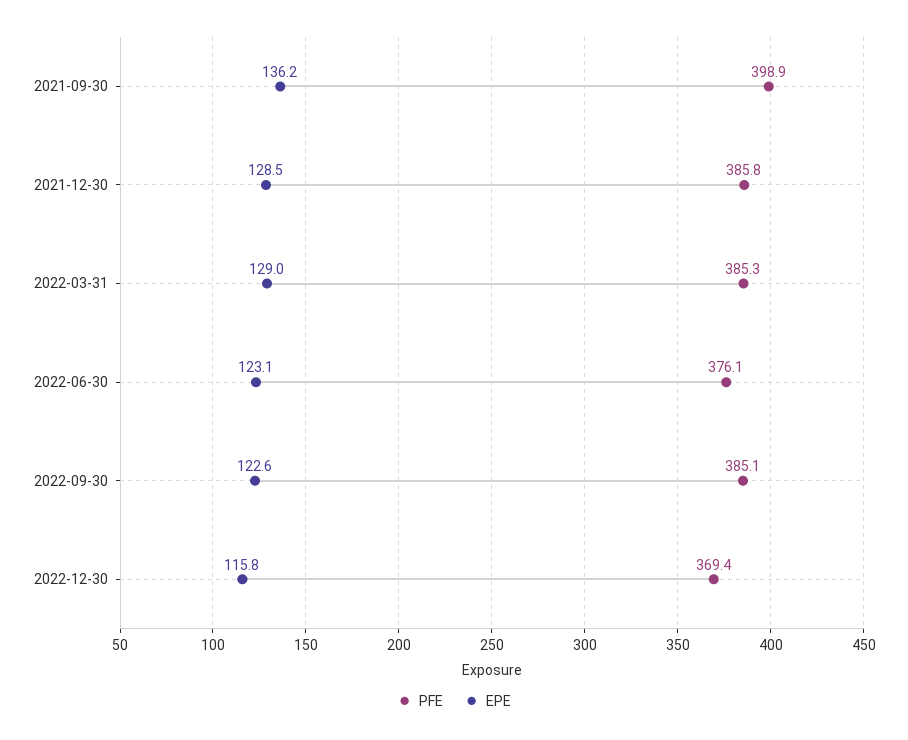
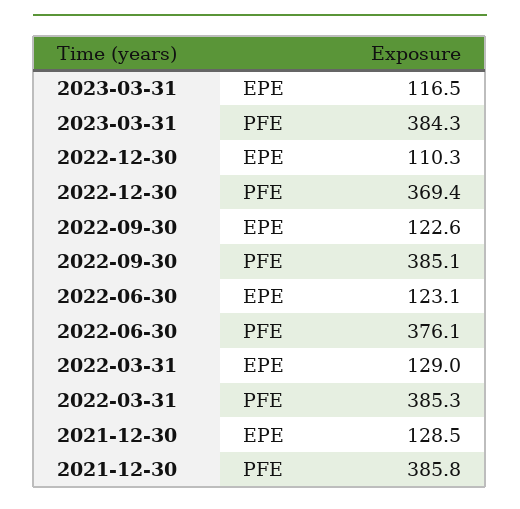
PFE, 2021-09-30: 398.9 -> none
EPE, 2021-09-30: 136.2 -> none
EPE, 2022-12-30: 115.8 -> 110.3
EPE, 2023-03-31: none -> 116.5
PFE, 2023-03-31: none -> 384.3

